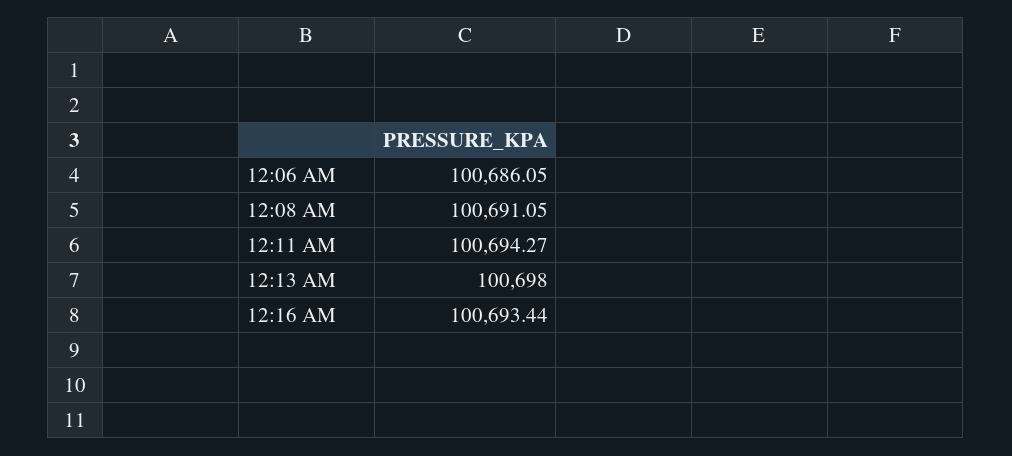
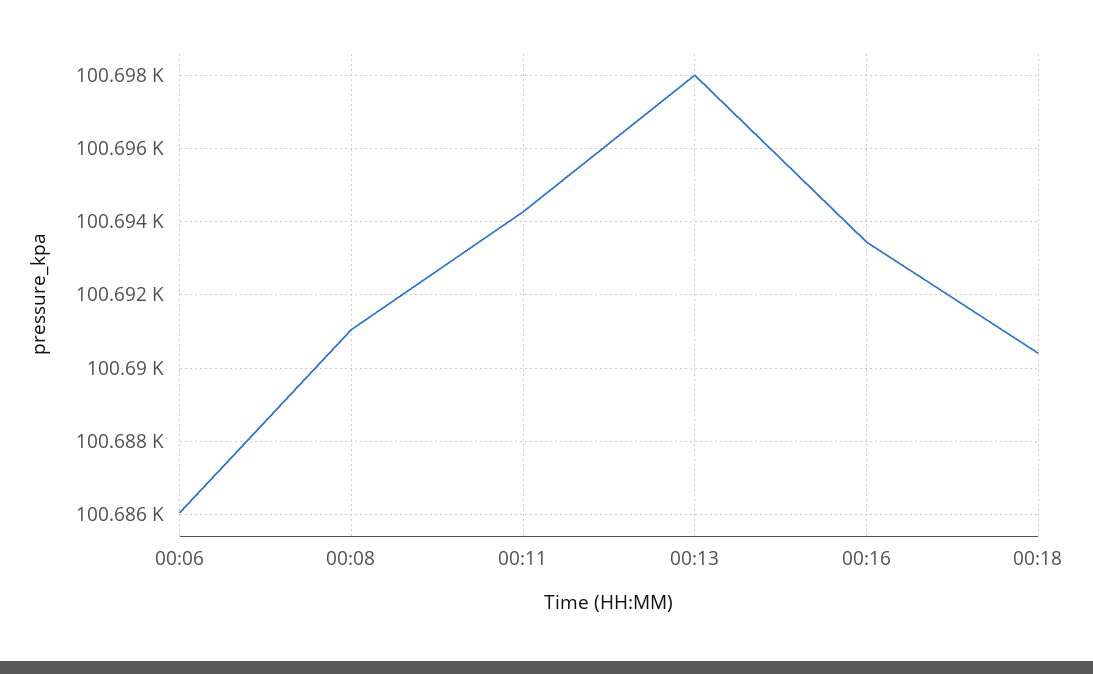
00:18: none -> 100690.4

